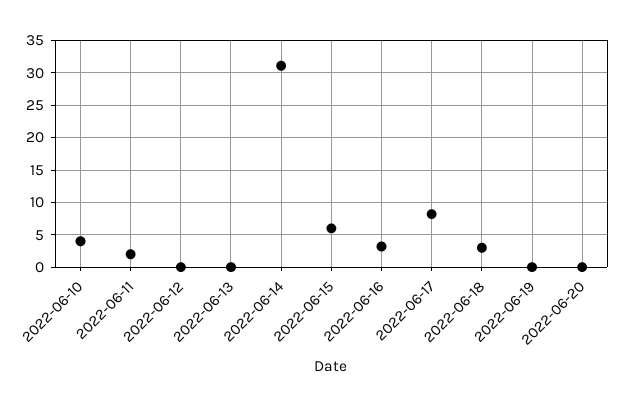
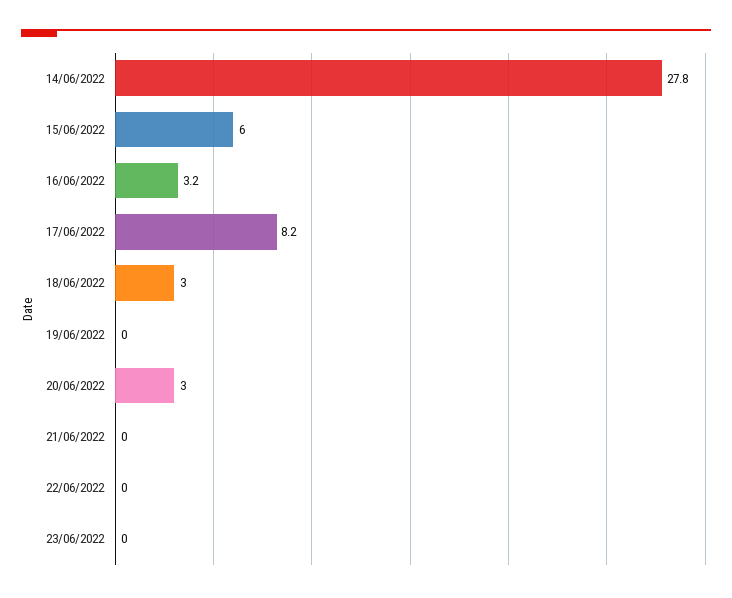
2022-06-10: 4 -> none
2022-06-11: 2 -> none
2022-06-12: 0 -> none
2022-06-13: 0 -> none
2022-06-14: 31 -> 27.8
2022-06-20: 0 -> 3
21/06/2022: none -> 0
22/06/2022: none -> 0
23/06/2022: none -> 0

